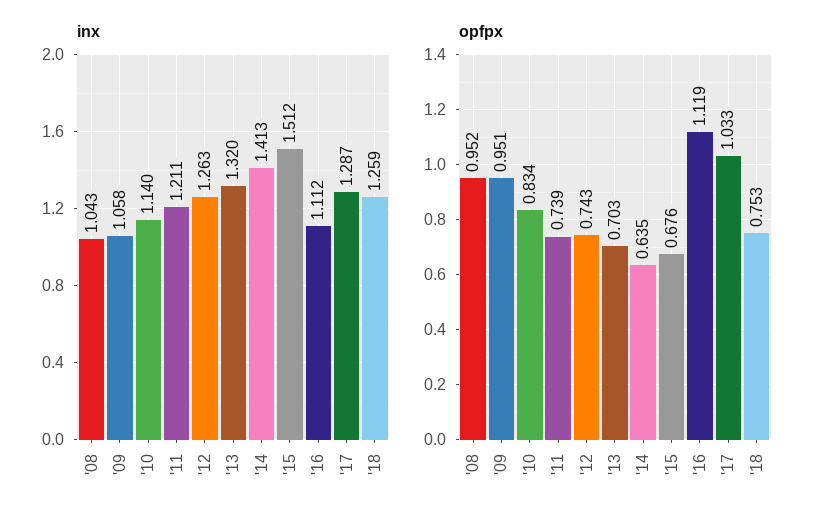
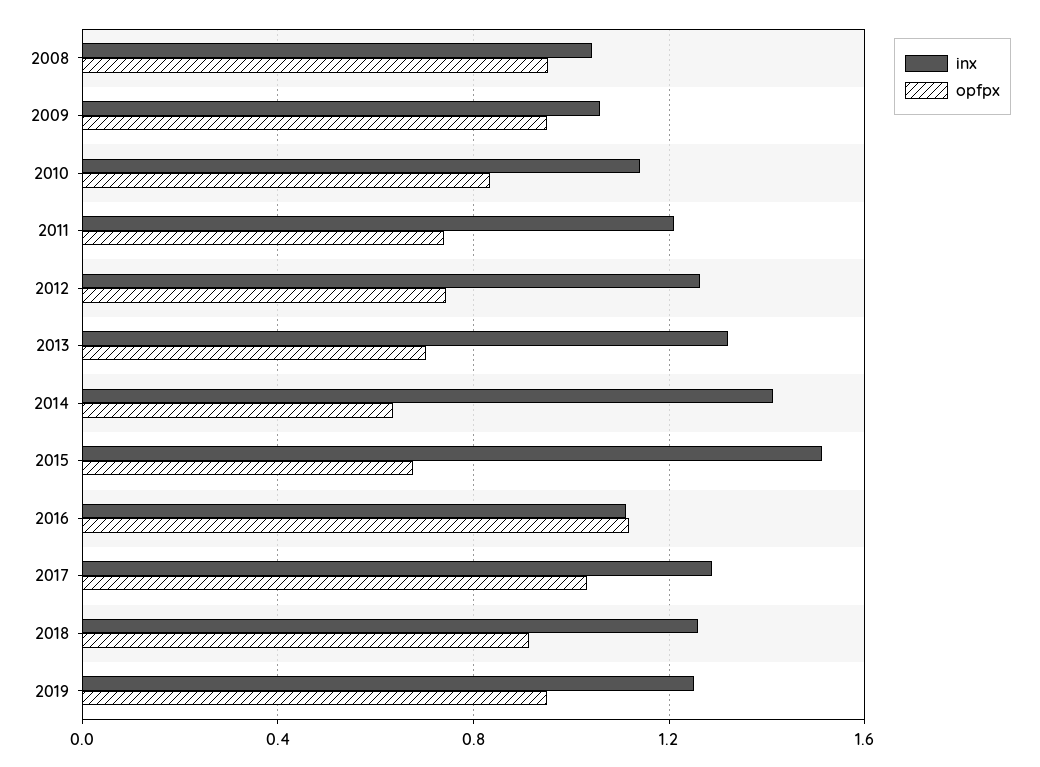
opfpx, '18: 0.753 -> 0.9
inx, 2019: none -> 1.25
opfpx, 2019: none -> 0.95

